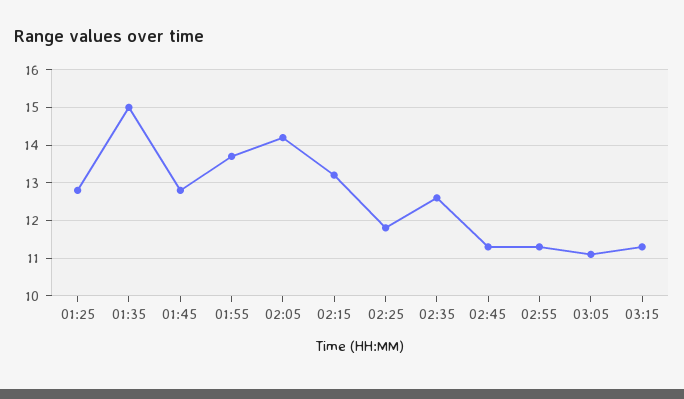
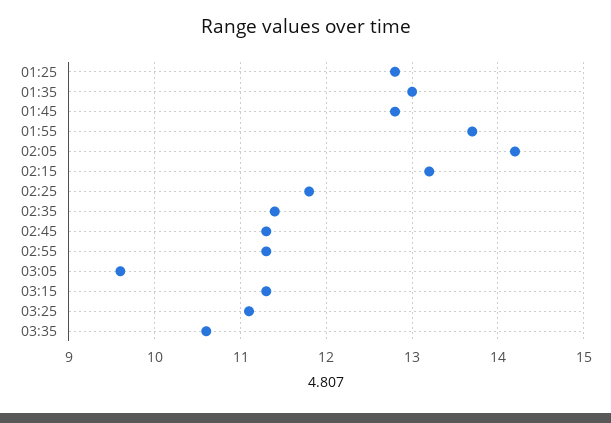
01:35: 15 -> 13
02:35: 12.5 -> 11.4
03:05: 11 -> 9.6
03:25: none -> 11.1
03:35: none -> 10.6

